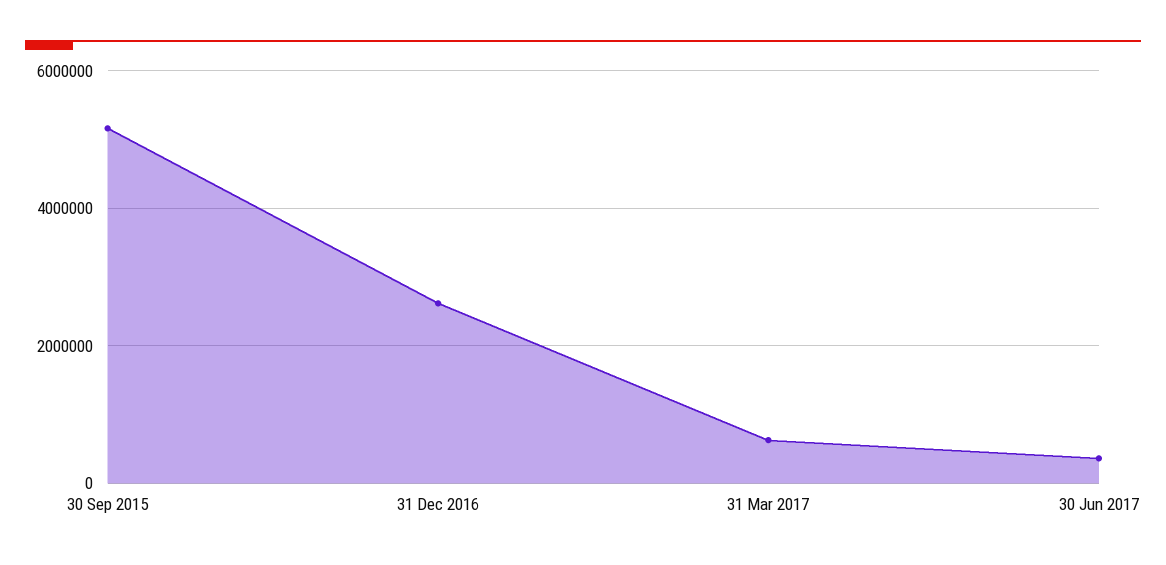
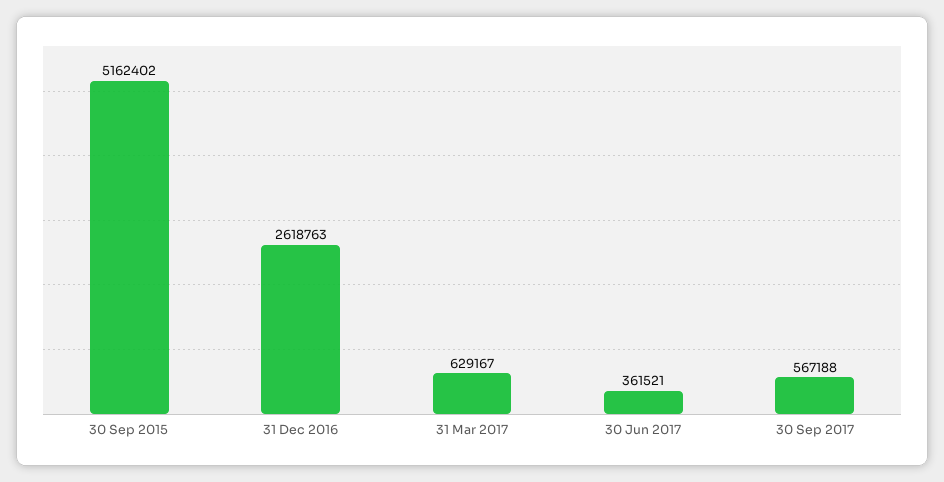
30 Sep 2017: none -> 567188

